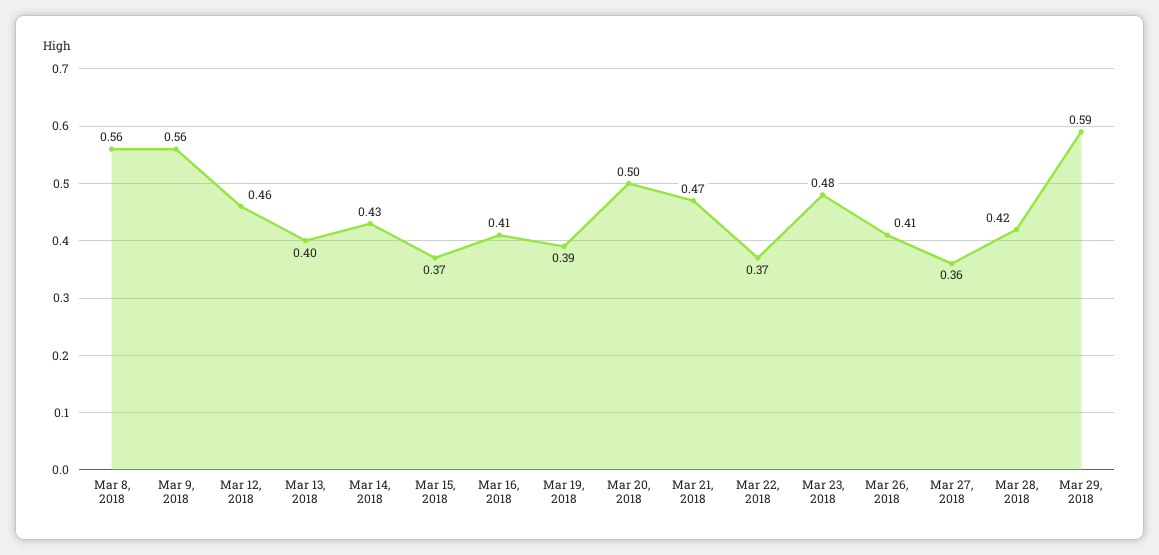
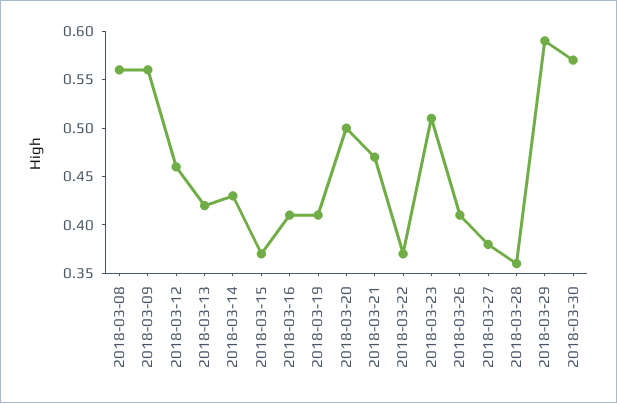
Mar 13, 2018: 0.4 -> 0.42
Mar 19, 2018: 0.39 -> 0.41
Mar 23, 2018: 0.48 -> 0.51
Mar 27, 2018: 0.36 -> 0.38
Mar 28, 2018: 0.42 -> 0.36
2018-03-30: none -> 0.57

